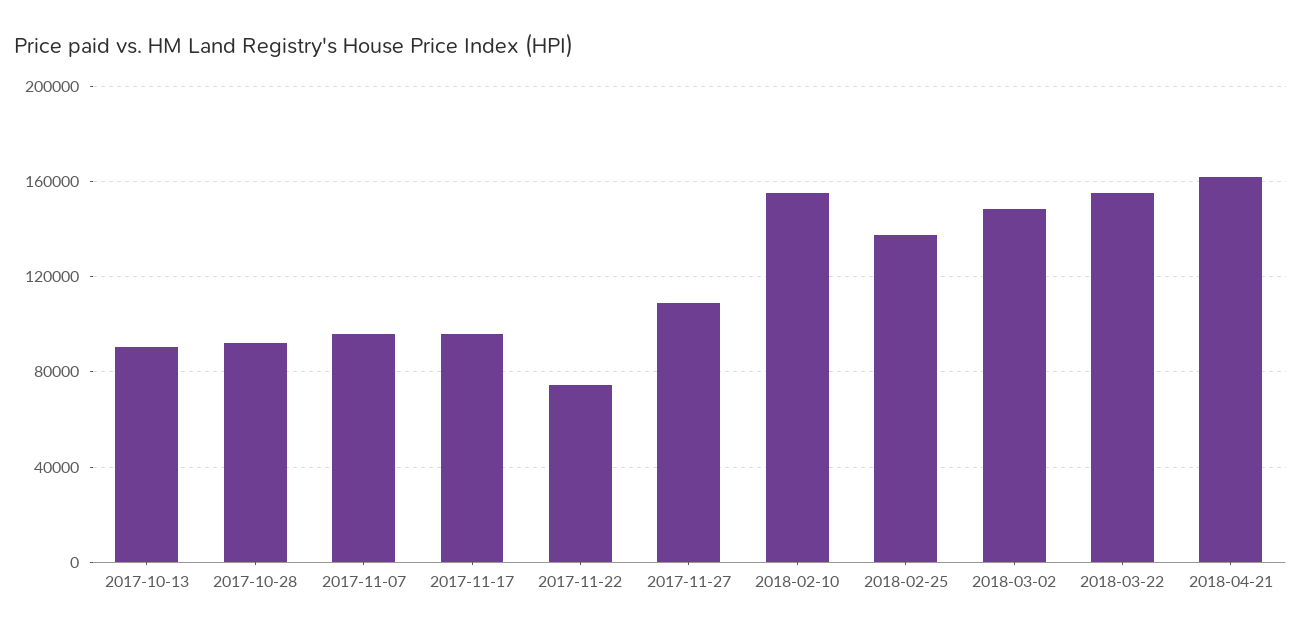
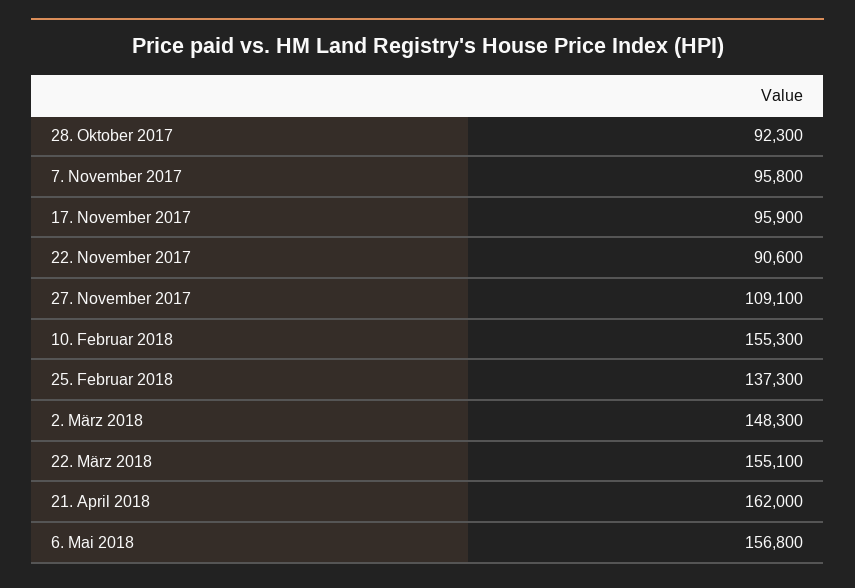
2017-10-13: 90000 -> none
2017-11-22: 75000 -> 90600
6. Mai 2018: none -> 156800

